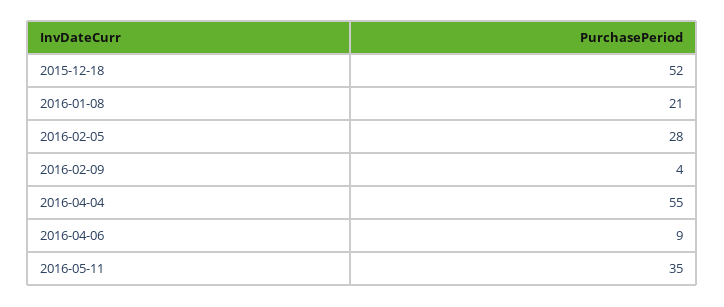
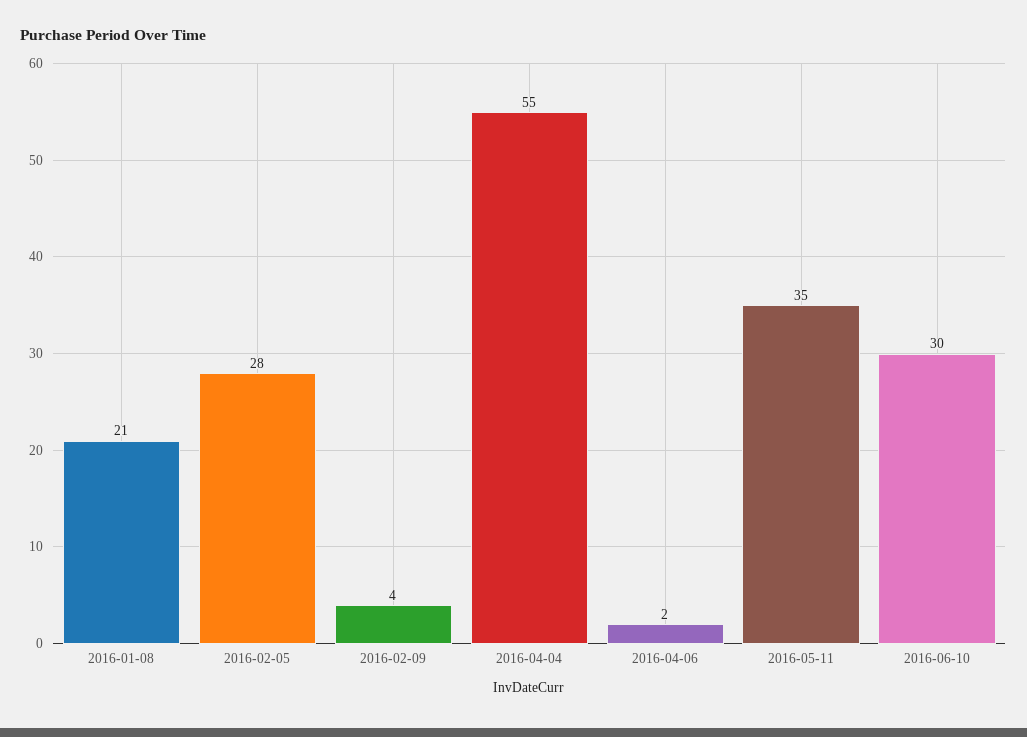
2015-12-18: 52 -> none
2016-04-06: 9 -> 2
2016-06-10: none -> 30

